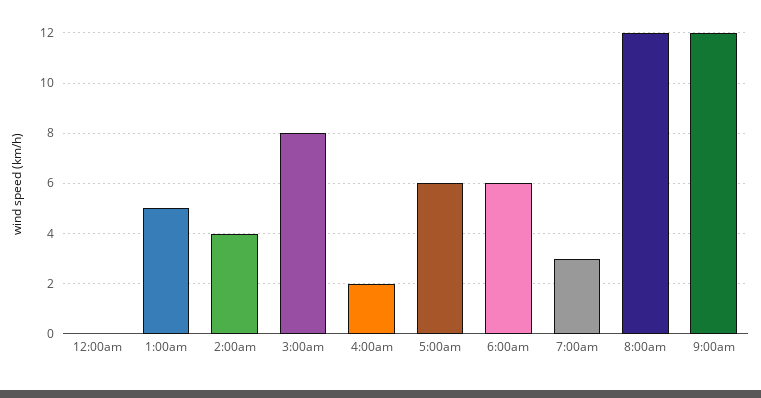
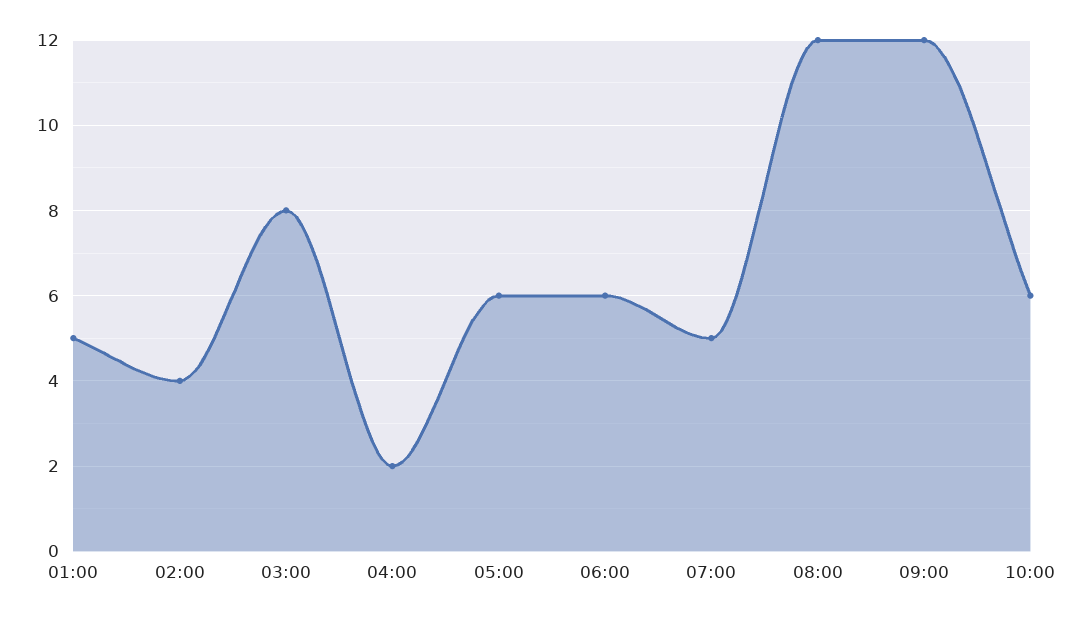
12:00am: 0 -> none
7:00am: 3 -> 5
10:00: none -> 6

